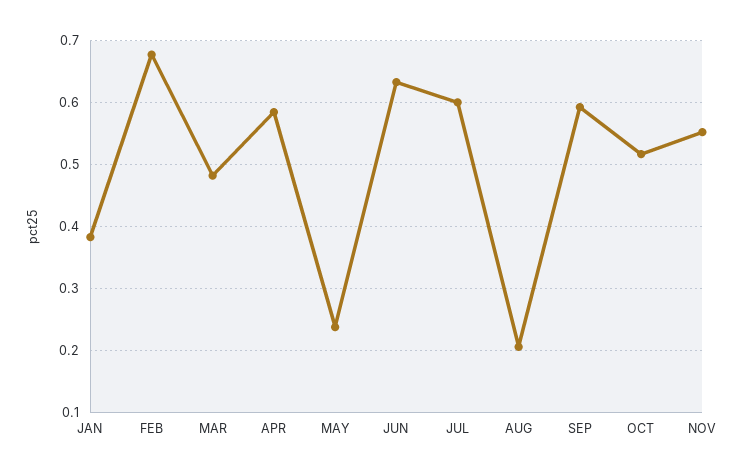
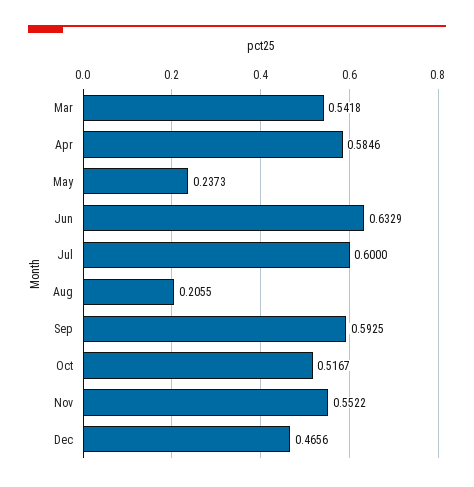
JAN: 0.38 -> none
FEB: 0.68 -> none
MAR: 0.48 -> 0.5418
Dec: none -> 0.4656

